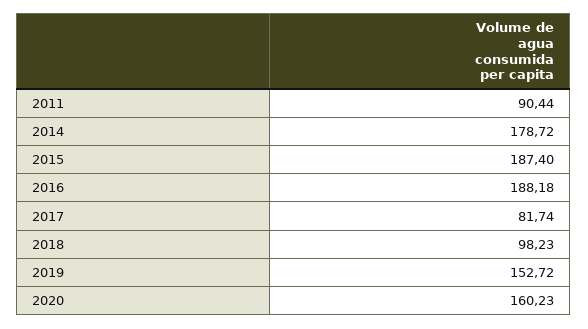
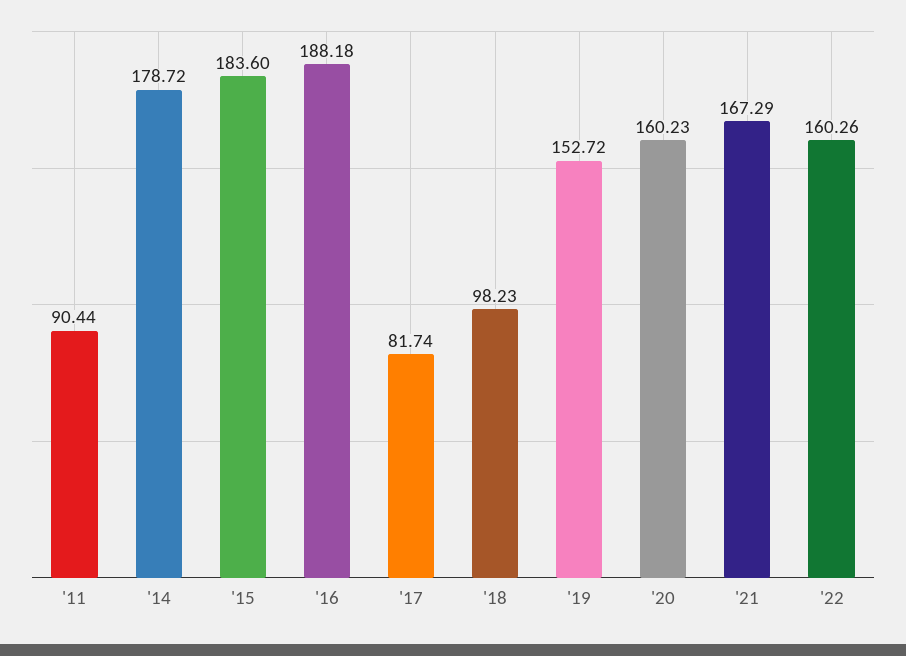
2015: 187.4 -> 183.6
'21: none -> 167.29
'22: none -> 160.26

